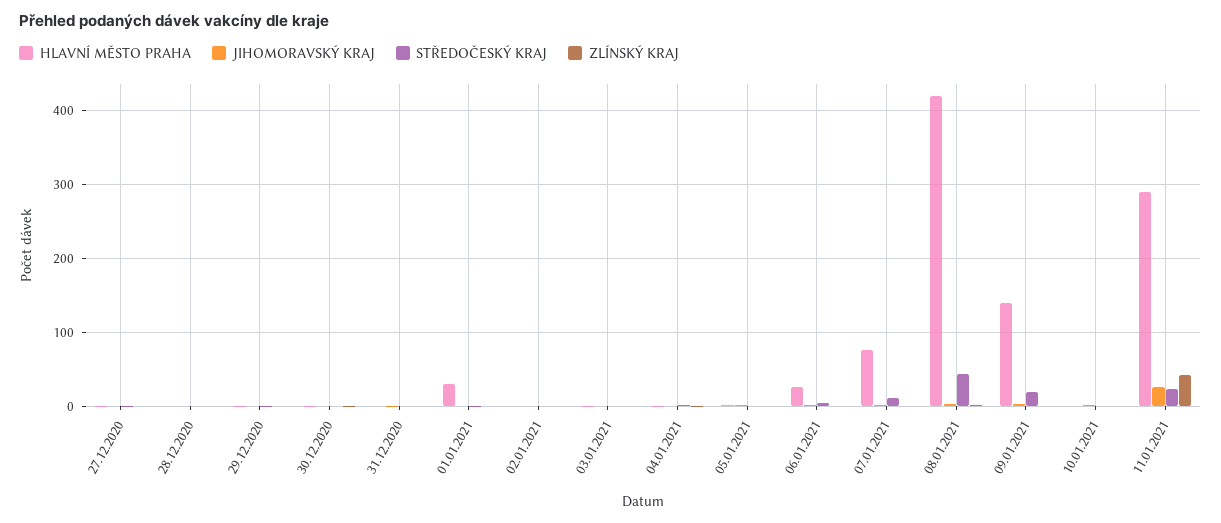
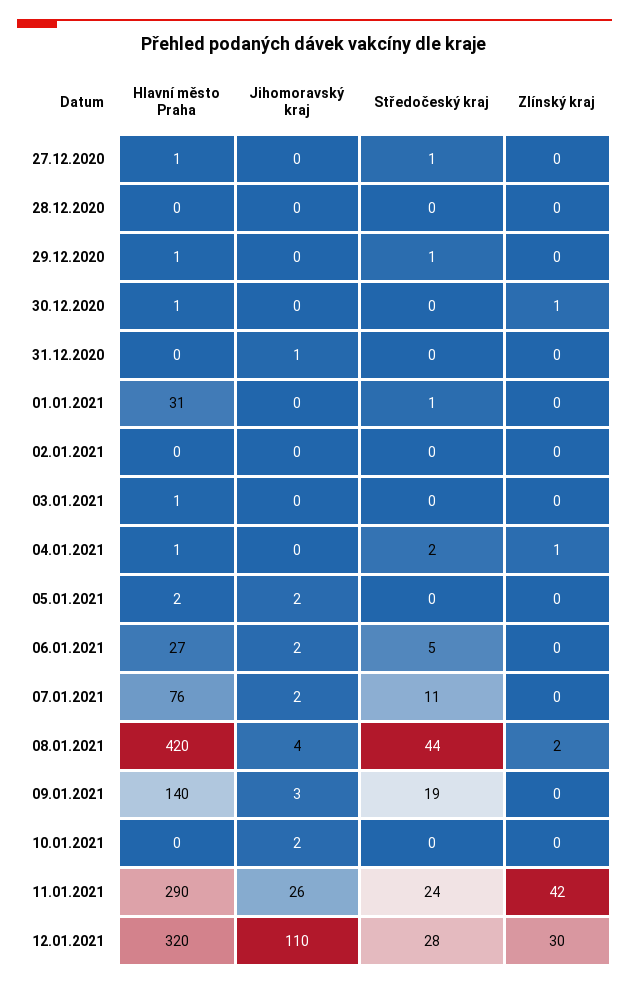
HLAVNÍ MĚSTO PRAHA, 12.01.2021: none -> 320
JIHOMORAVSKÝ KRAJ, 12.01.2021: none -> 110
STŘEDOČESKÝ KRAJ, 12.01.2021: none -> 28
ZLÍNSKÝ KRAJ, 12.01.2021: none -> 30

